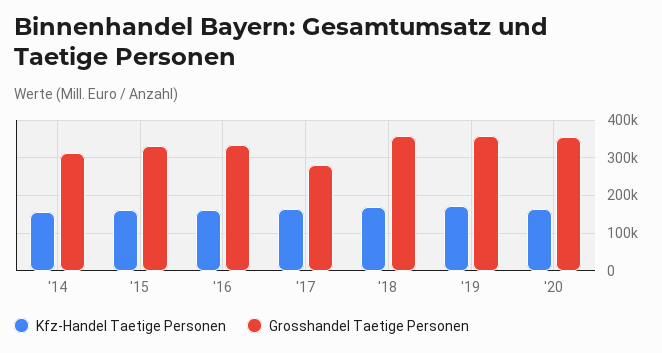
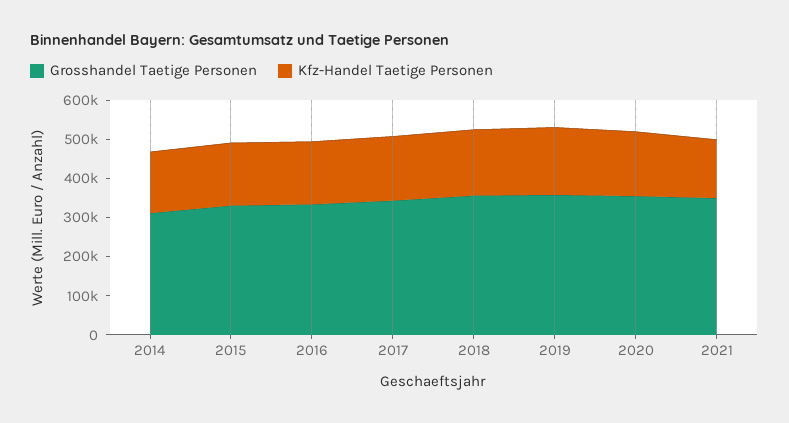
Grosshandel Taetige Personen, '17: 280000 -> 350000
Grosshandel Taetige Personen, 2021: none -> 350000
Kfz-Handel Taetige Personen, 2021: none -> 150000

